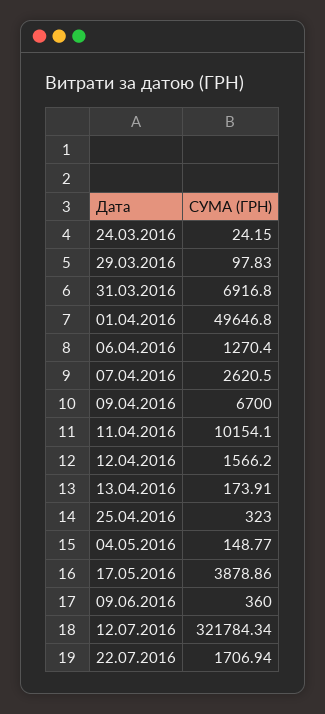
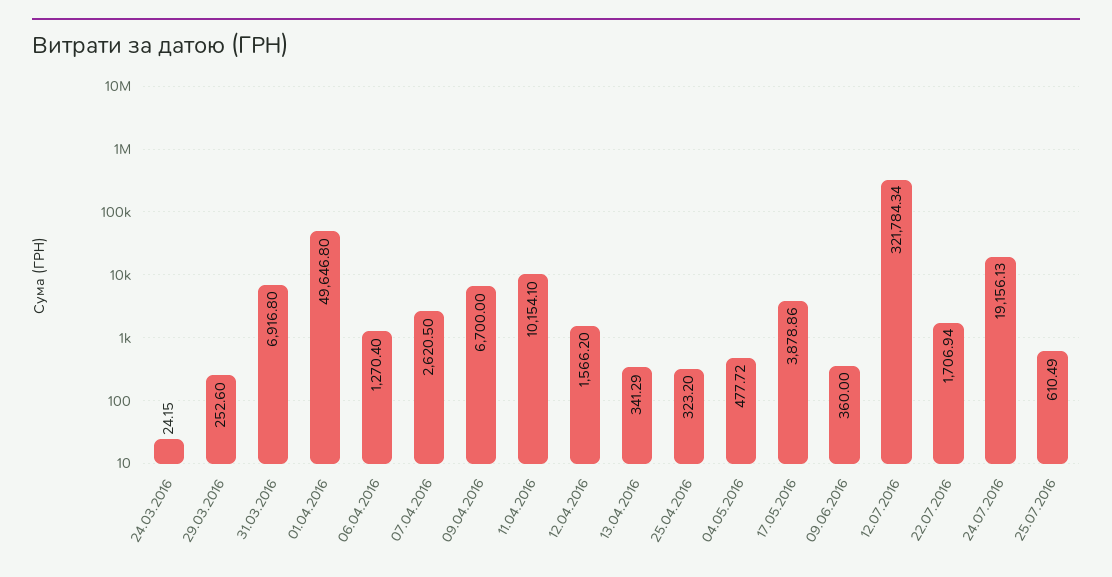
29.03.2016: 97.83 -> 252.6
13.04.2016: 173.91 -> 341.29
25.04.2016: 323 -> 323.2
04.05.2016: 148.77 -> 477.72
24.07.2016: none -> 19156.13
25.07.2016: none -> 610.49

